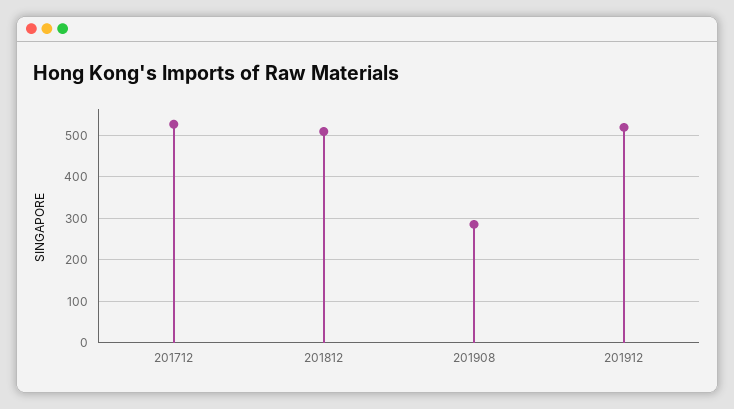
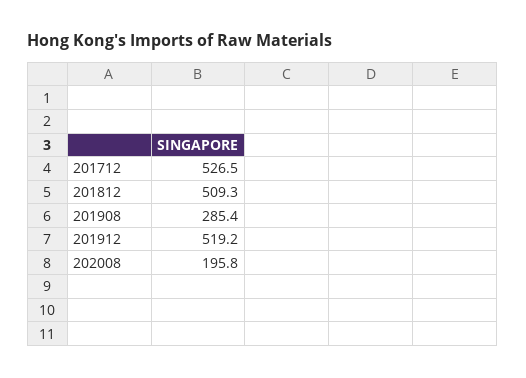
202008: none -> 195.8

